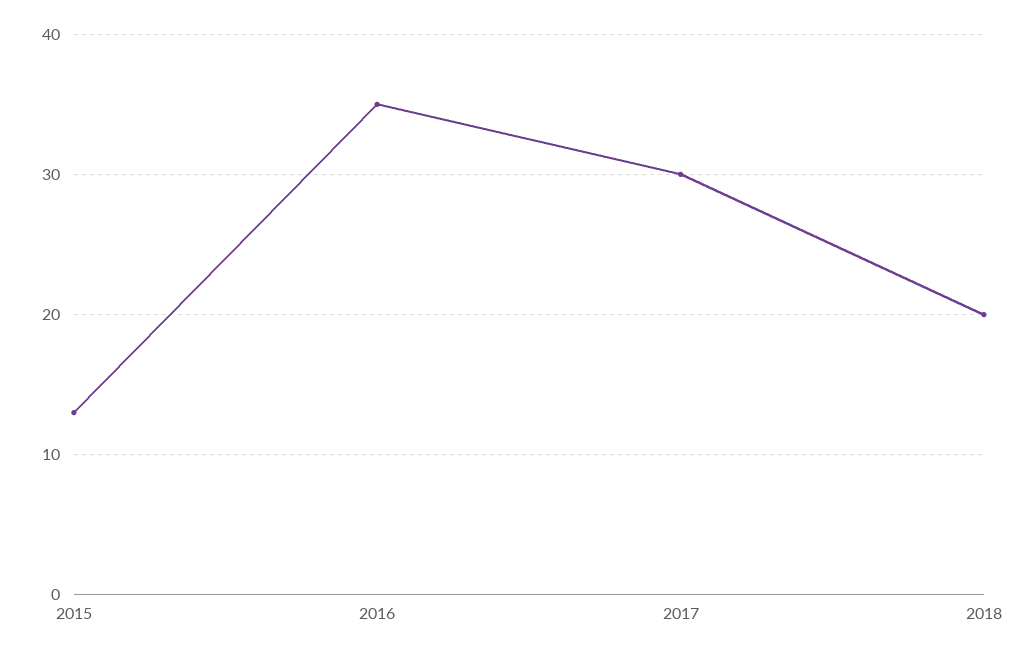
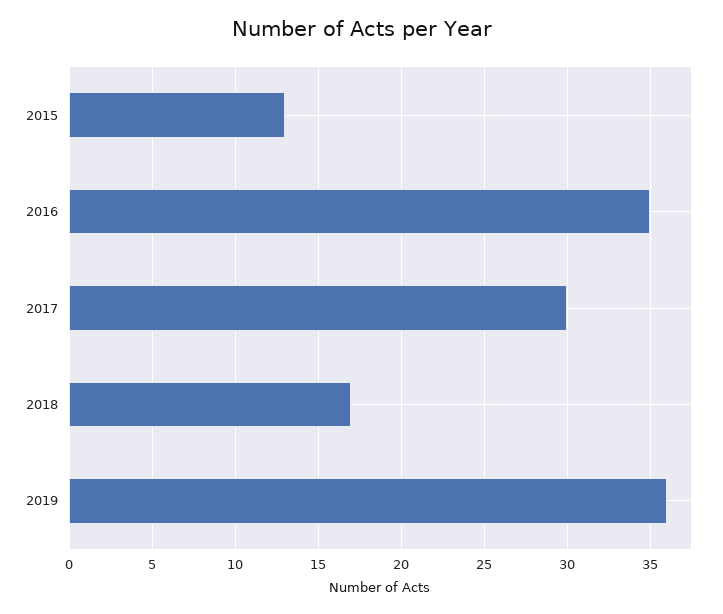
2018: 20 -> 17
2019: none -> 36

